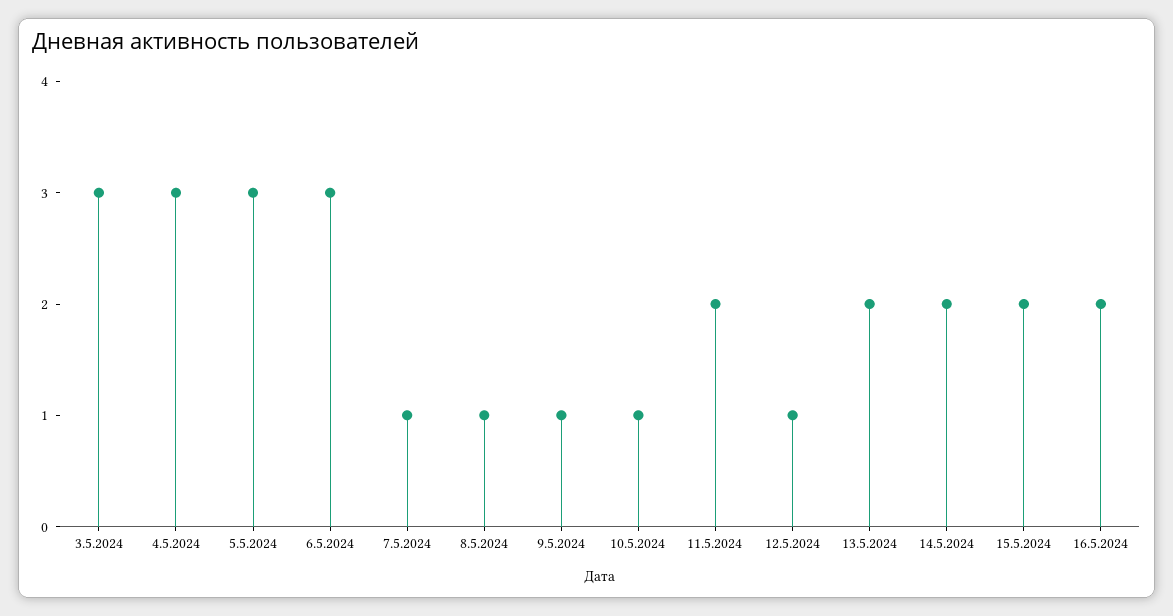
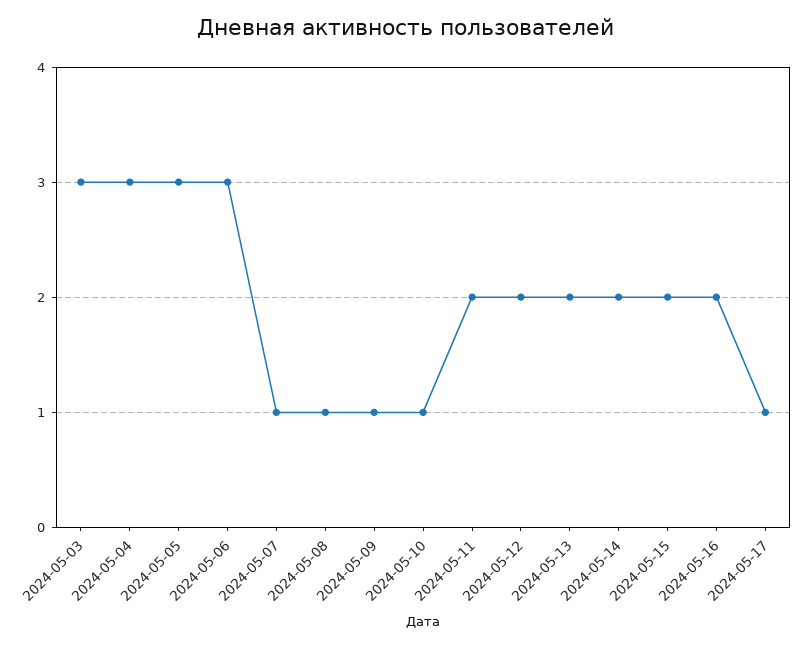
12.5.2024: 1 -> 2
2024-05-17: none -> 1

